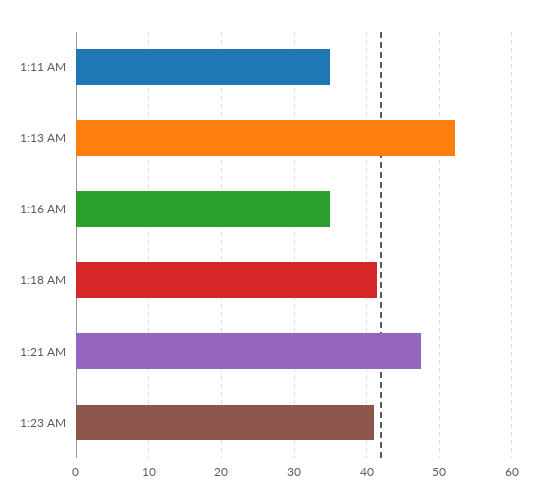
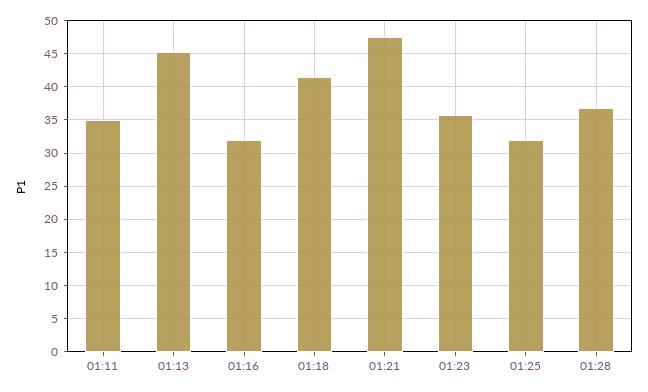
1:13 AM: 52 -> 45
1:16 AM: 35 -> 32
1:23 AM: 41 -> 36
01:25: none -> 32
01:28: none -> 37

